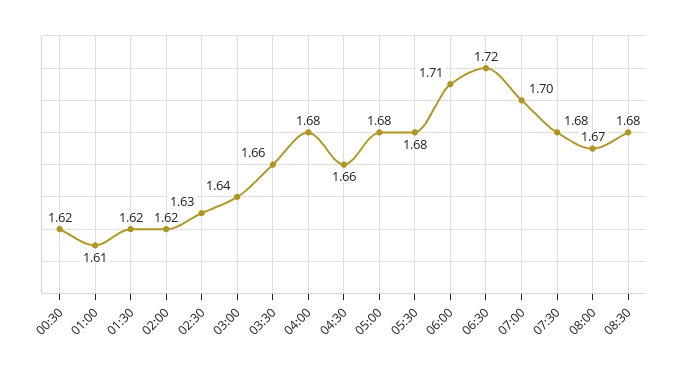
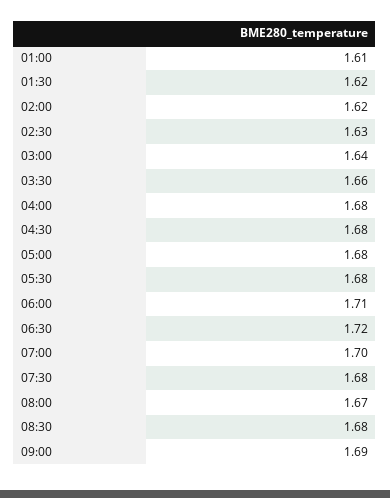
00:30: 1.62 -> none
04:30: 1.66 -> 1.68
09:00: none -> 1.69

